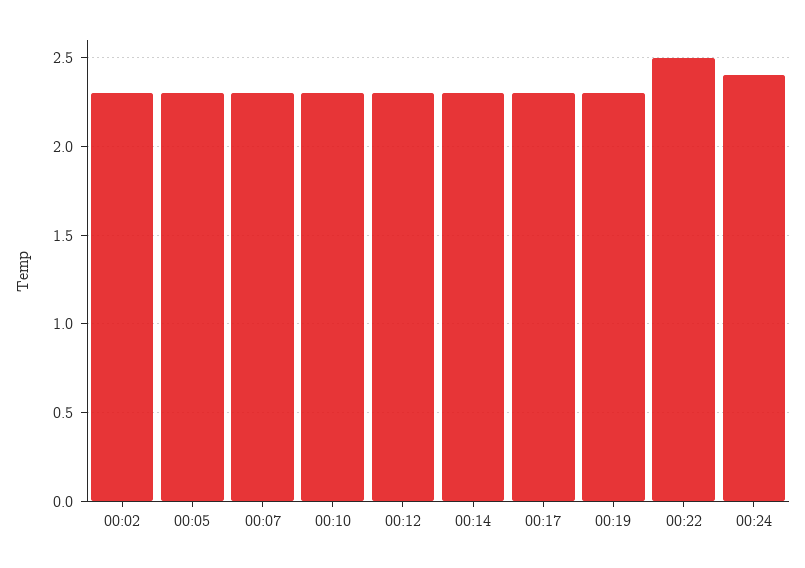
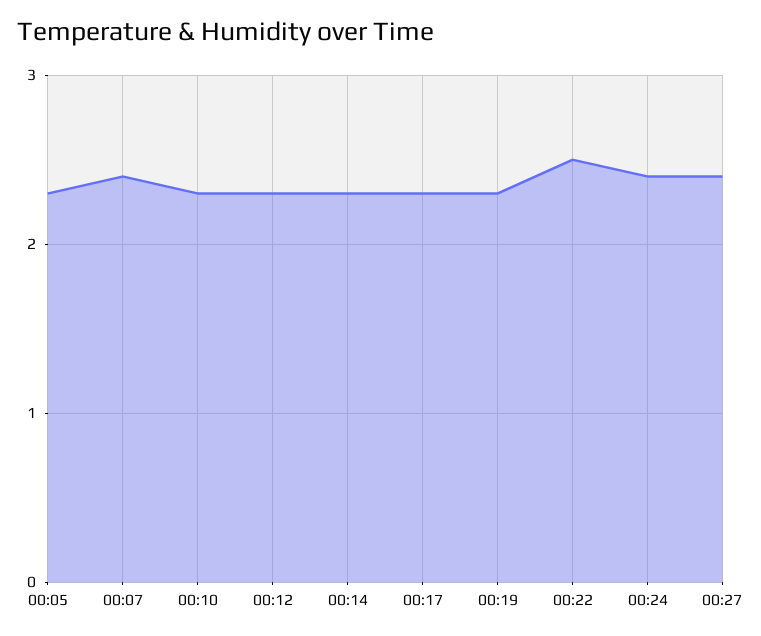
00:02: 2.3 -> none
00:07: 2.3 -> 2.4
00:27: none -> 2.4

